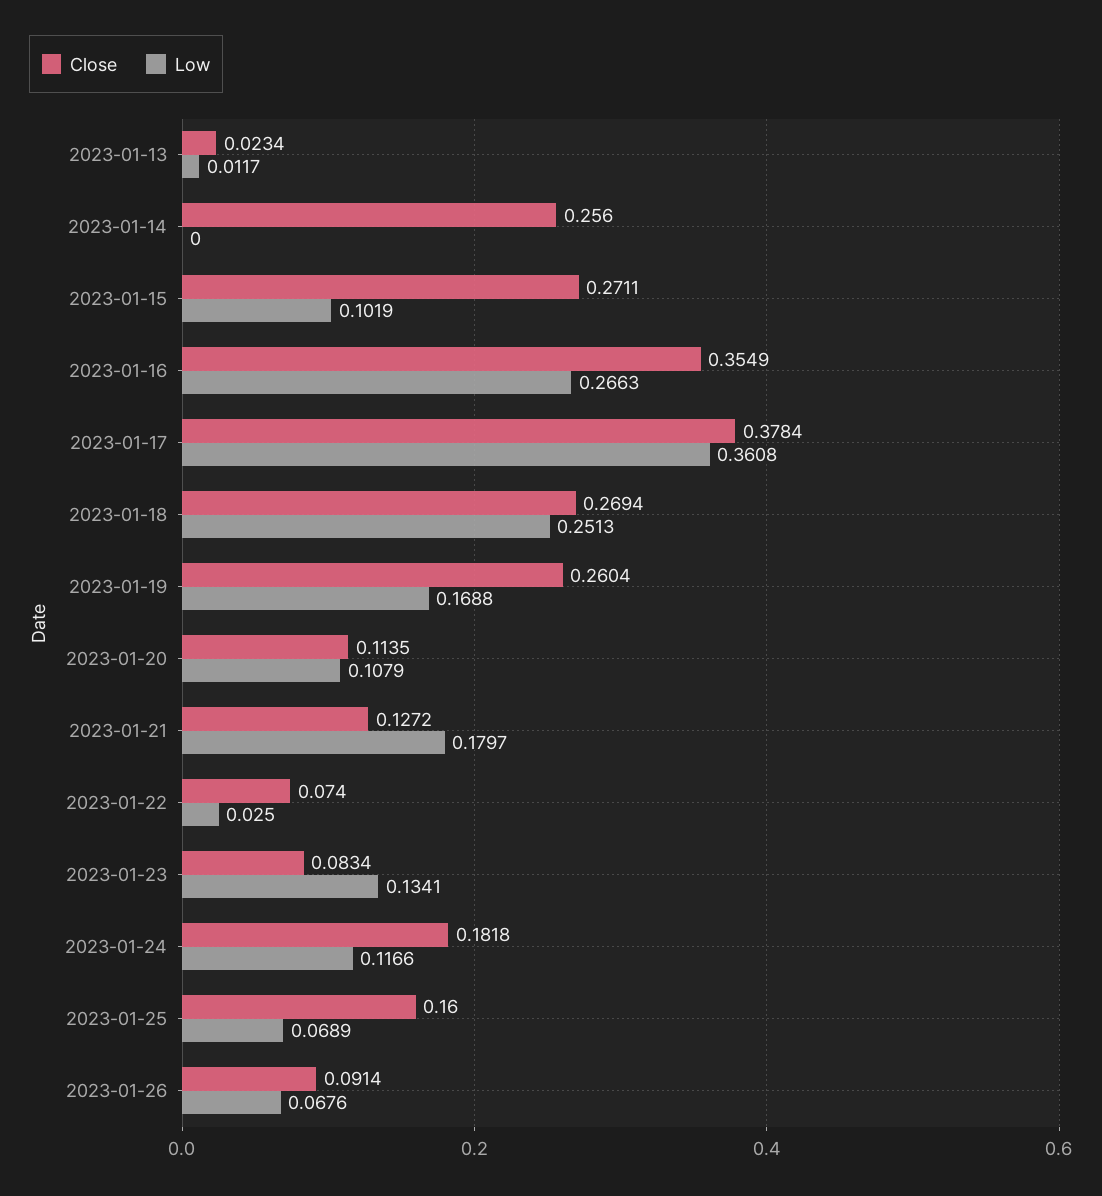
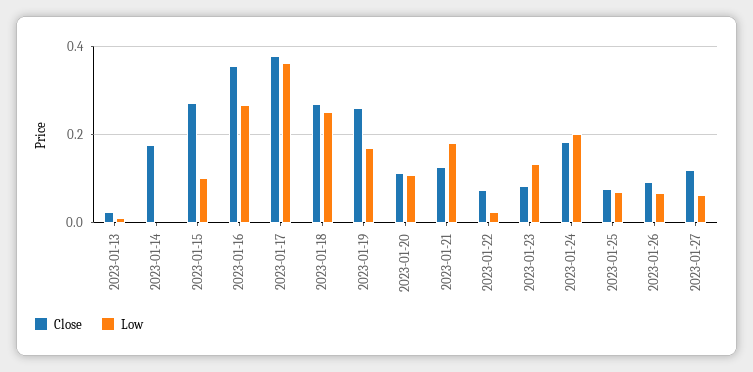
Close, 2023-01-14: 0.256 -> 0.18
Low, 2023-01-24: 0.1166 -> 0.2
Close, 2023-01-25: 0.16 -> 0.08
Close, 2023-01-27: none -> 0.12
Low, 2023-01-27: none -> 0.06

